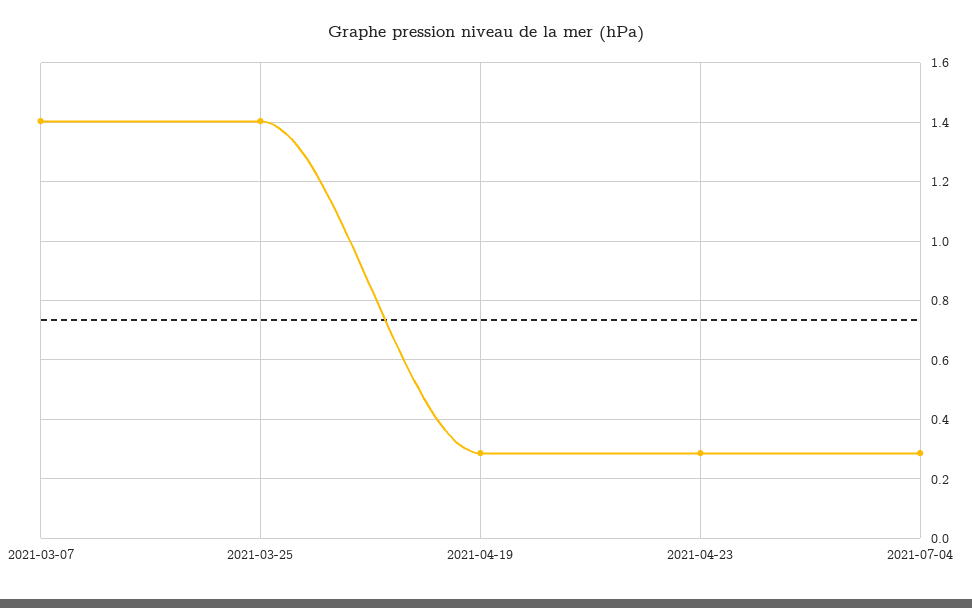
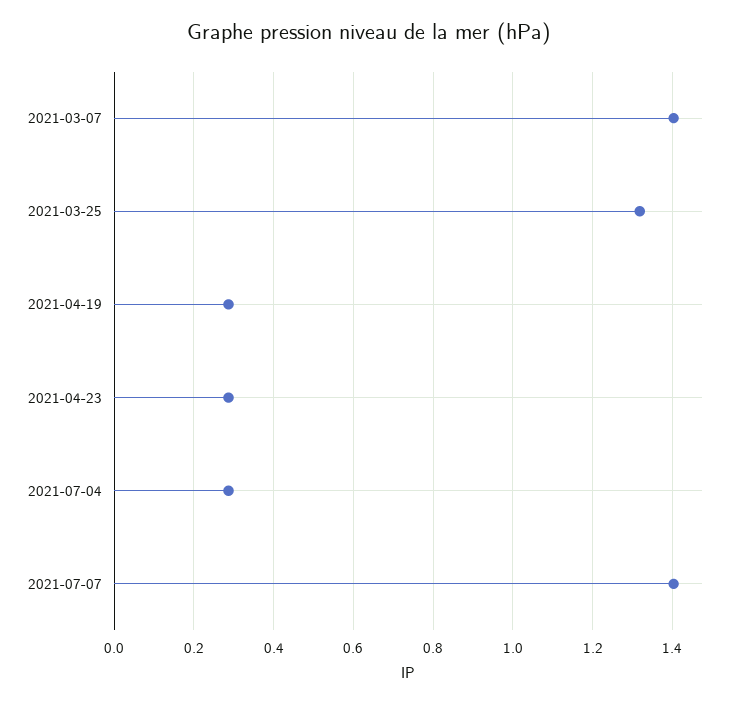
2021-03-25: 1.4 -> 1.32
2021-07-07: none -> 1.4

